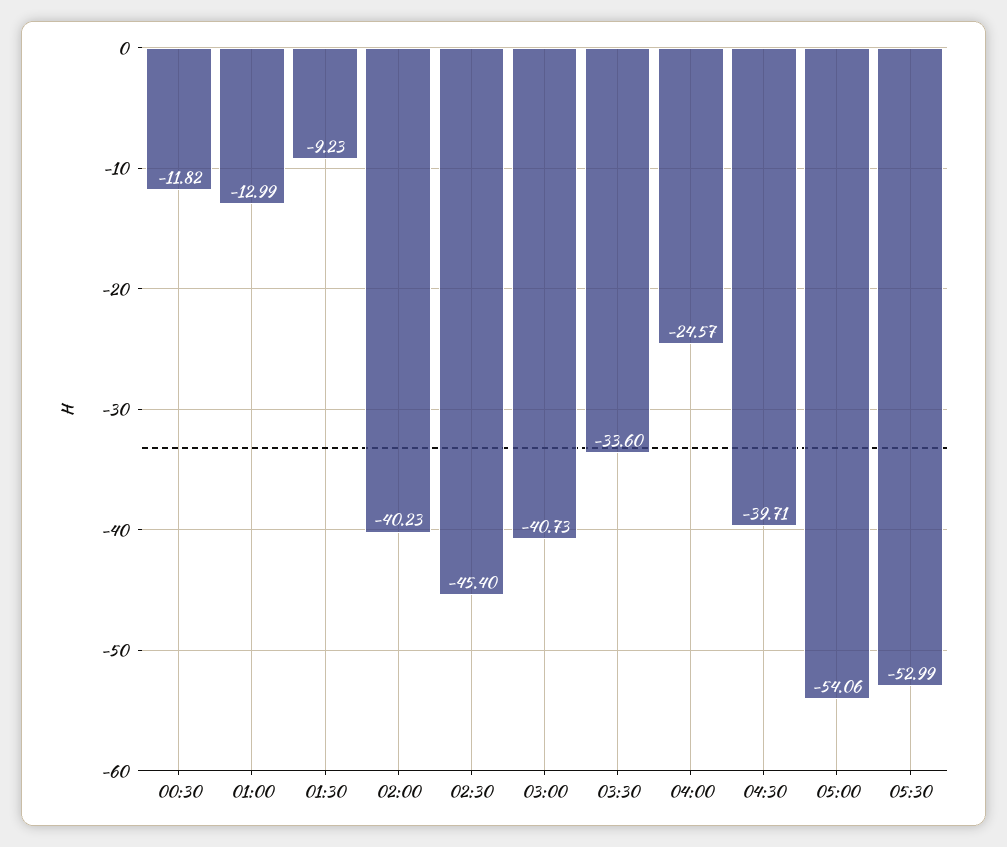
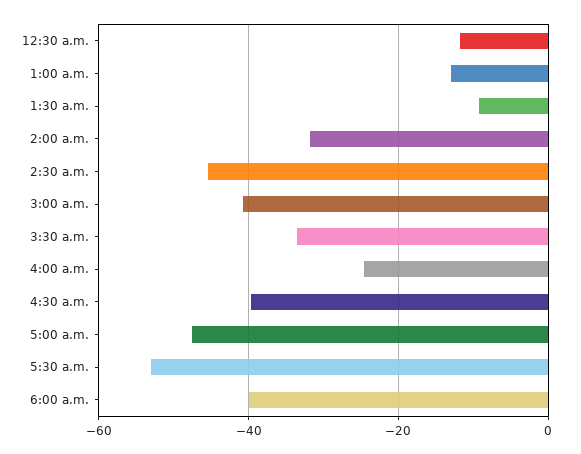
02:00: -40.23 -> -32
05:00: -54.06 -> -48
6:00 a.m.: none -> -40

